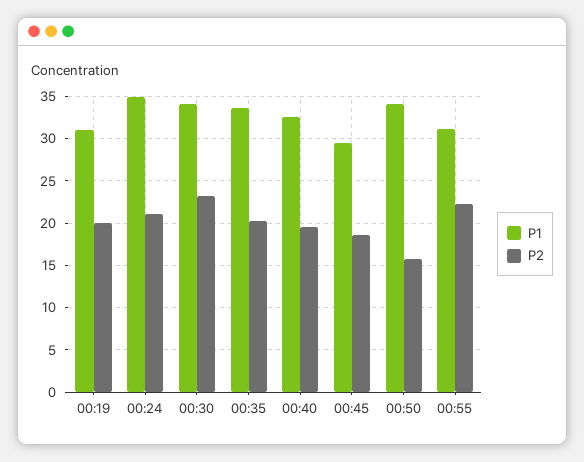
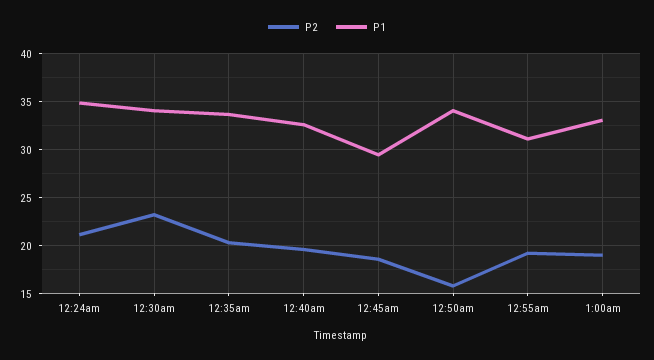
P1, 00:19: 31 -> none
P2, 00:19: 20 -> none
P2, 00:55: 22 -> 19
P2, 1:00am: none -> 19
P1, 1:00am: none -> 33

